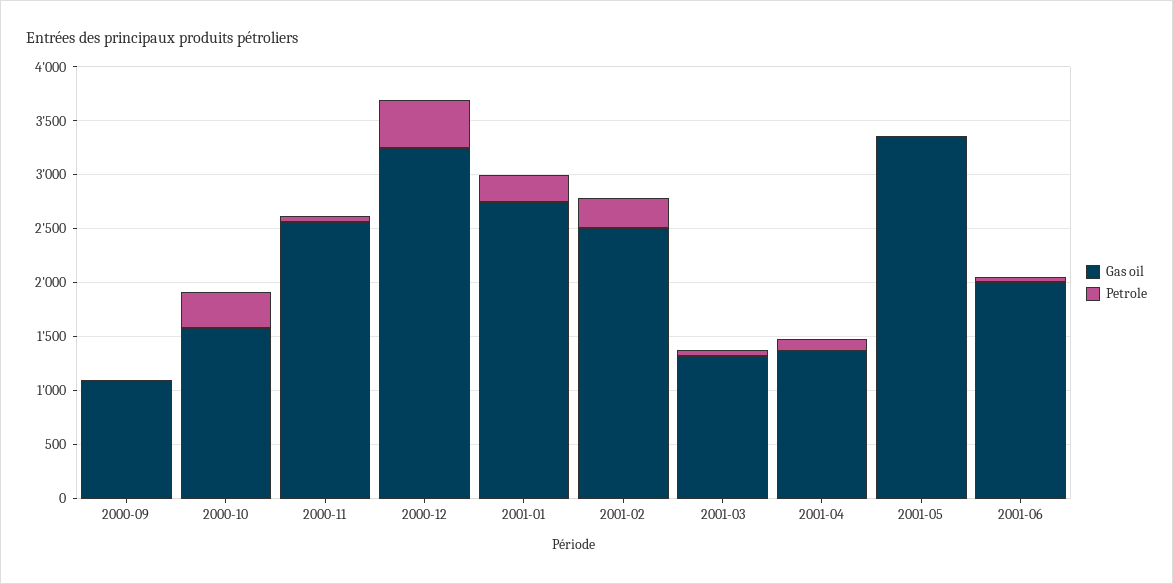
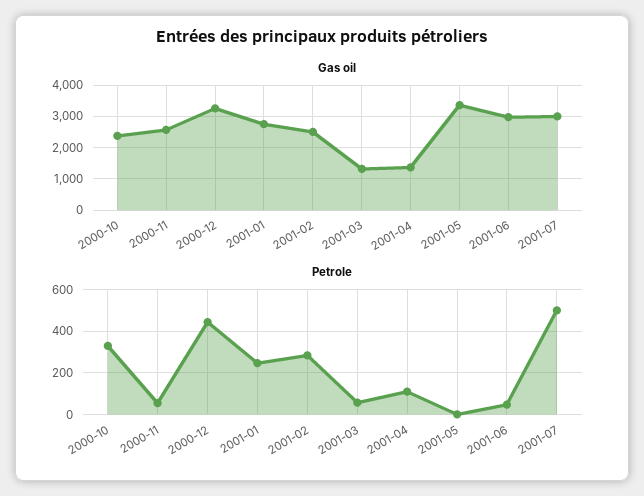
Gas oil, 2000-09: 1100 -> none
Petrole, 2000-09: 0 -> none
Gas oil, 2000-10: 1600 -> 2400
Gas oil, 2001-06: 2000 -> 3000
Gas oil, 2001-07: none -> 3000
Petrole, 2001-07: none -> 500

